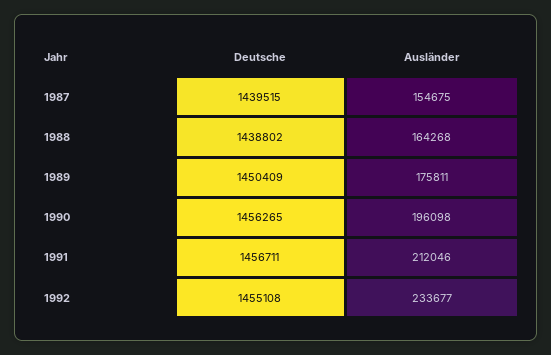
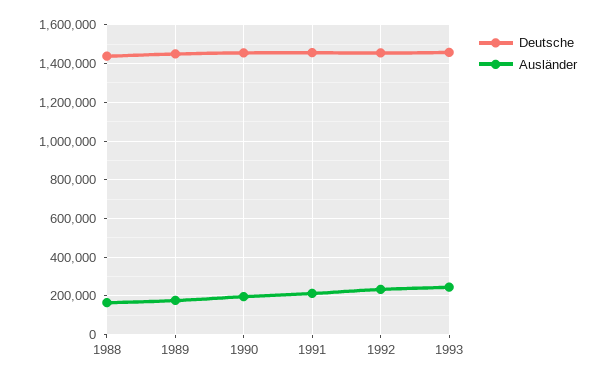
Deutsche, 1987: 1439515 -> none
Ausländer, 1987: 154675 -> none
Deutsche, 1993: none -> 1450000
Ausländer, 1993: none -> 250000

